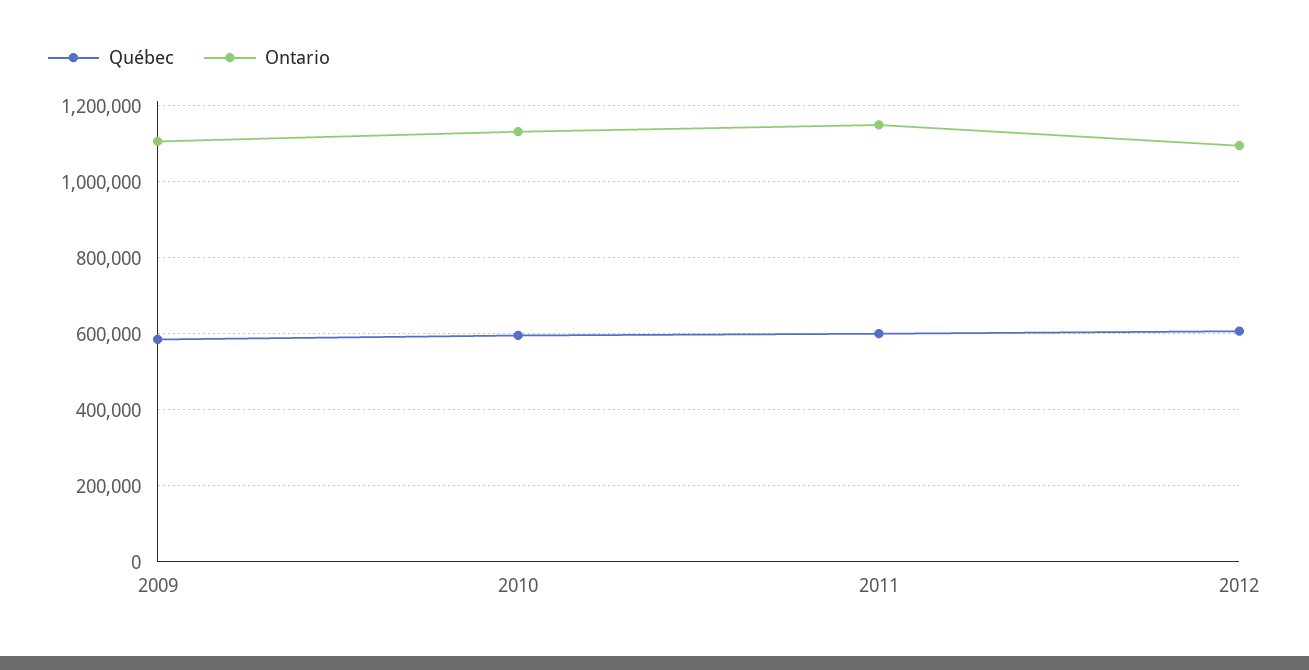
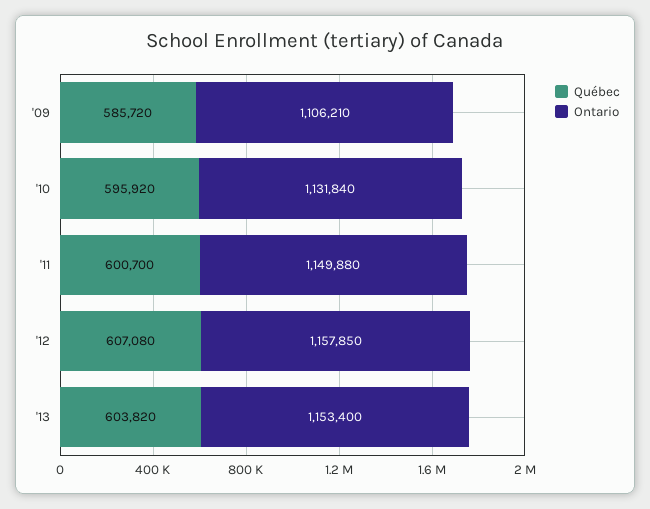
Ontario, 2012: 1100000 -> 1157850
Québec, '13: none -> 603820
Ontario, '13: none -> 1153400

